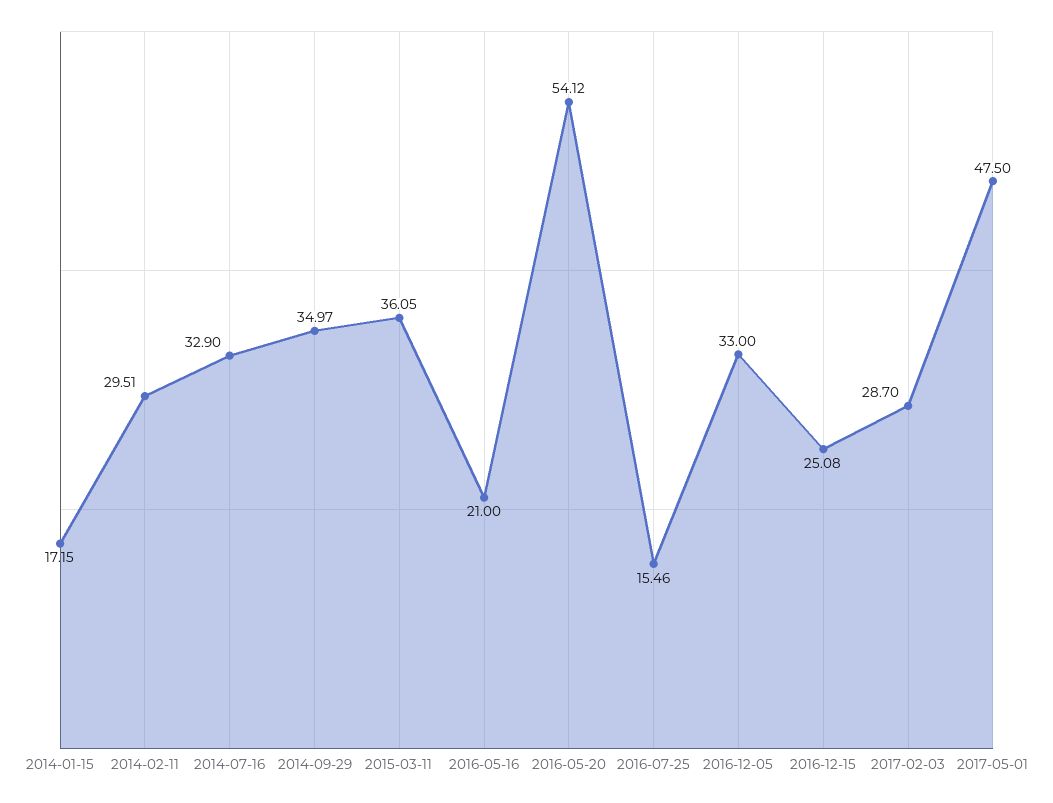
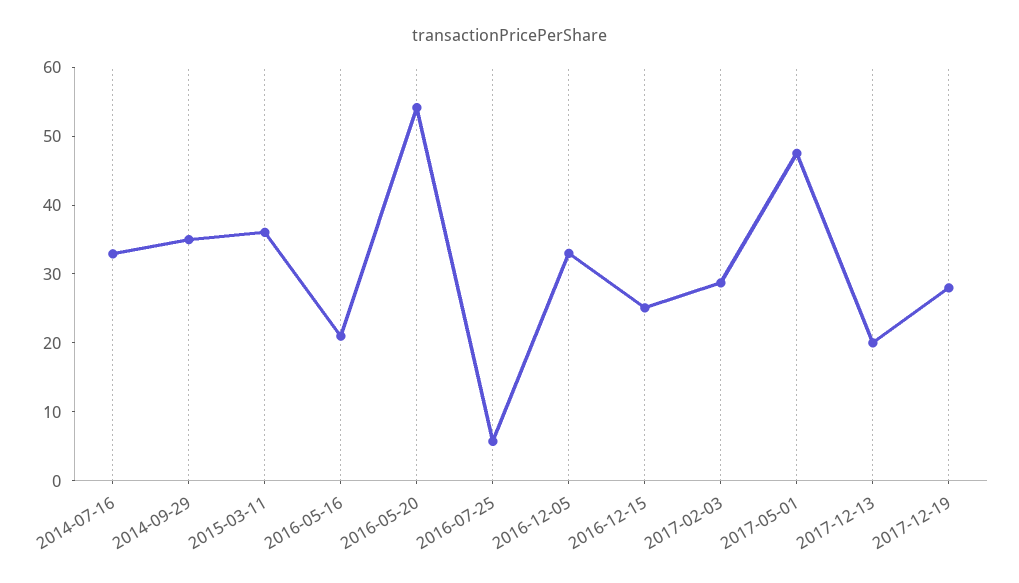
2014-01-15: 17.15 -> none
2014-02-11: 29.51 -> none
2016-07-25: 15.46 -> 6
2017-12-13: none -> 20
2017-12-19: none -> 28

